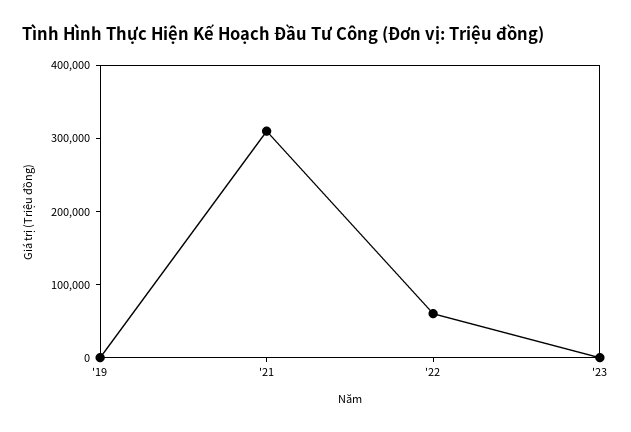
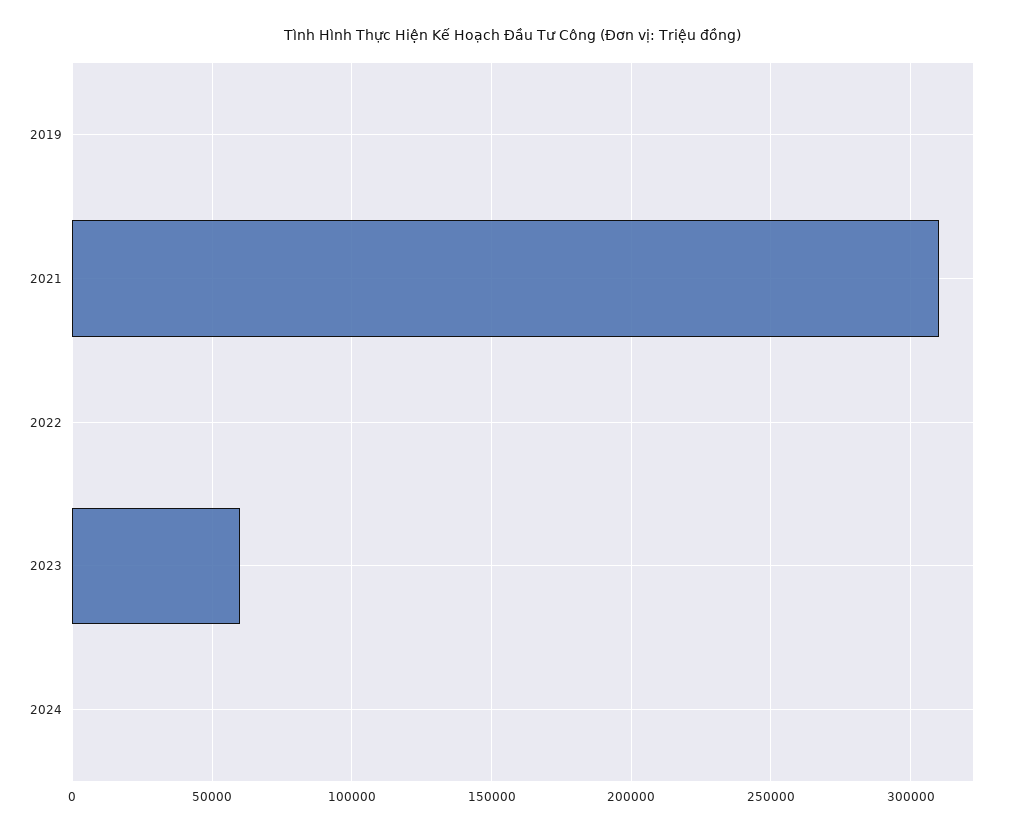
'22: 60000 -> 0
'23: 0 -> 60000
2024: none -> 0

